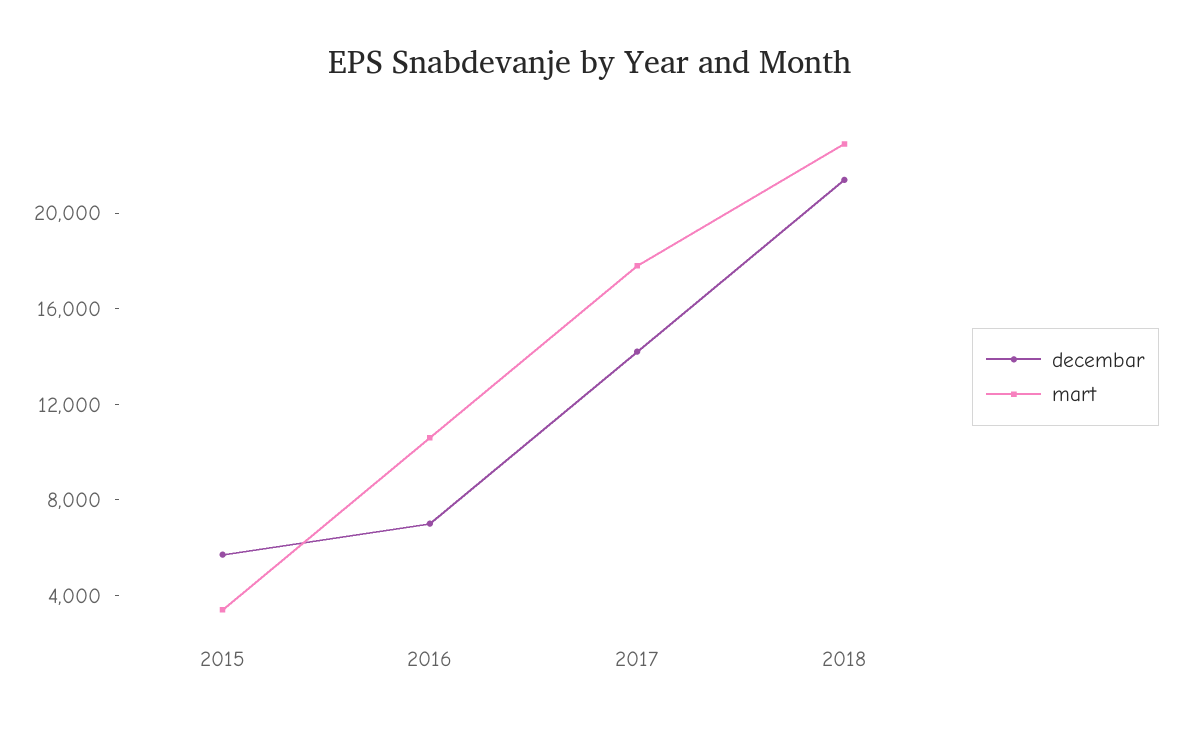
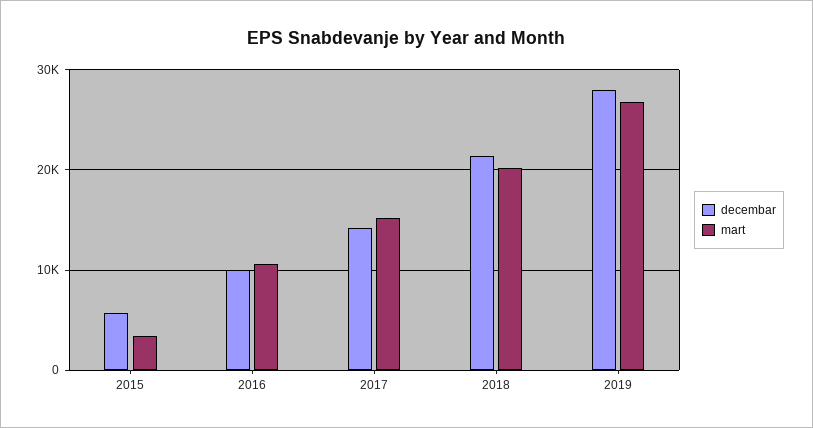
decembar, 2016: 7000 -> 10000
mart, 2017: 18000 -> 15000
mart, 2018: 23000 -> 20000
decembar, 2019: none -> 28000
mart, 2019: none -> 27000

